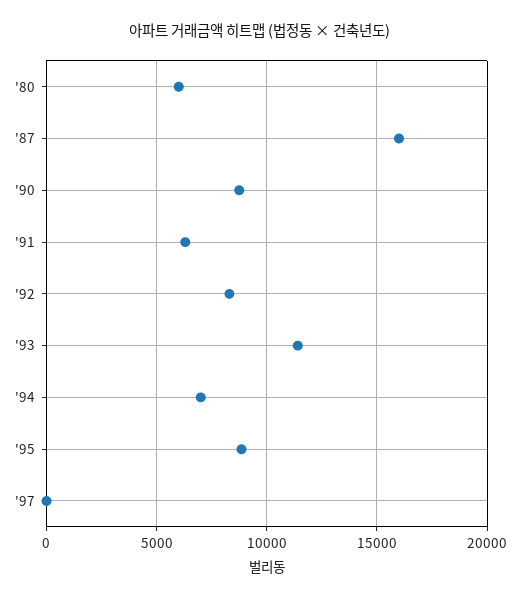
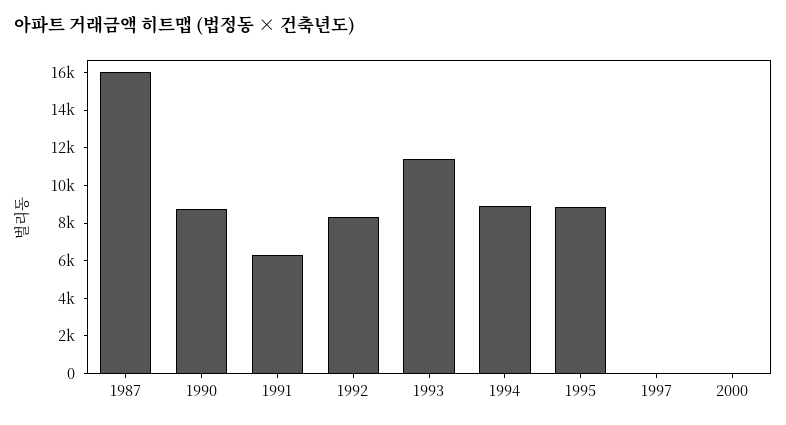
'80: 6000 -> none
'94: 7000 -> 9000
2000: none -> 0

